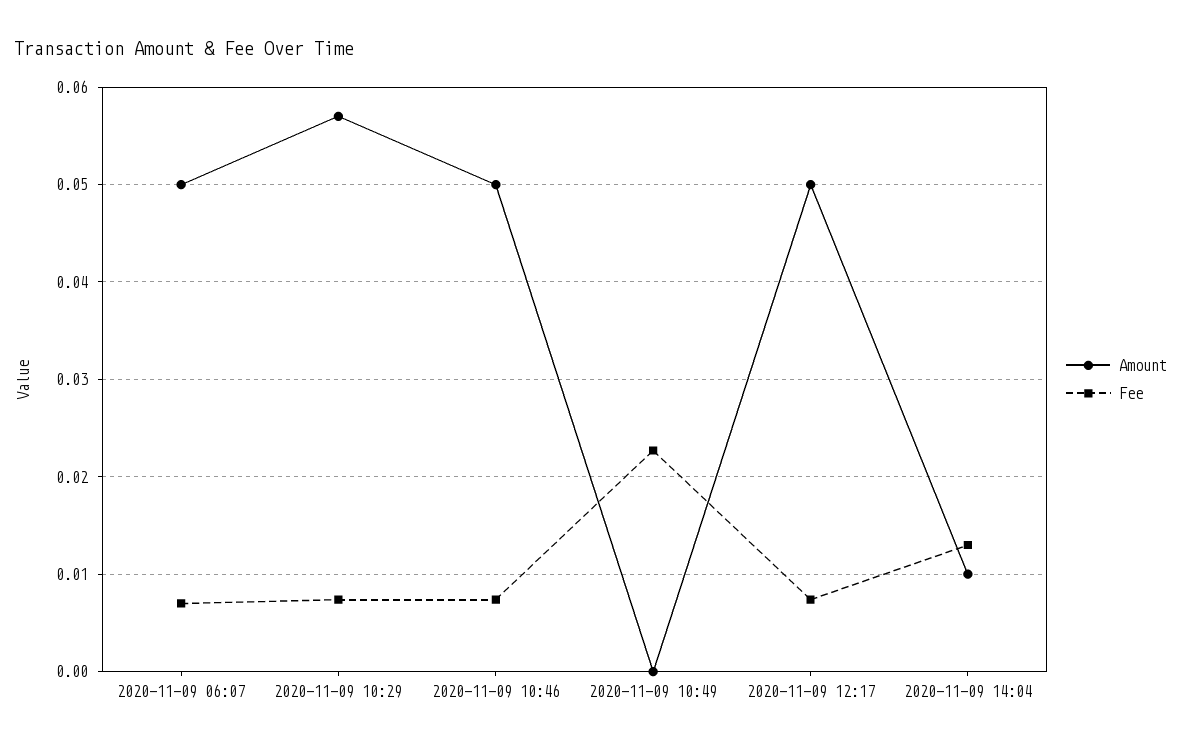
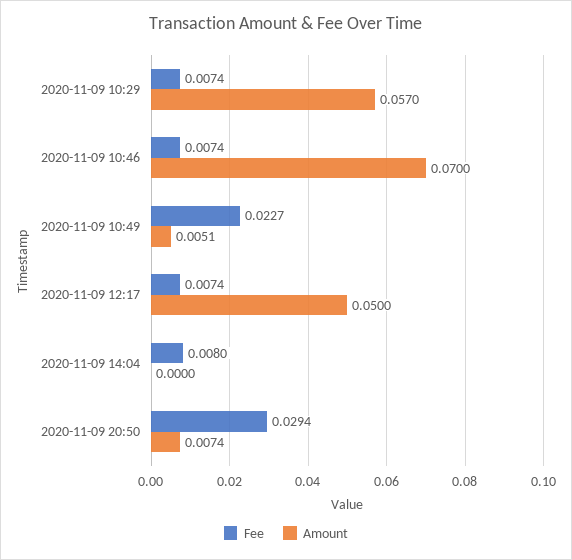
Amount, 2020-11-09 06:07: 0.05 -> none
Fee, 2020-11-09 06:07: 0.007 -> none
Amount, 2020-11-09 10:46: 0.05 -> 0.07
Amount, 2020-11-09 10:49: 0 -> 0.0051
Amount, 2020-11-09 14:04: 0.01 -> 0
Fee, 2020-11-09 14:04: 0.013 -> 0.008
Fee, 2020-11-09 20:50: none -> 0.0294
Amount, 2020-11-09 20:50: none -> 0.0074

